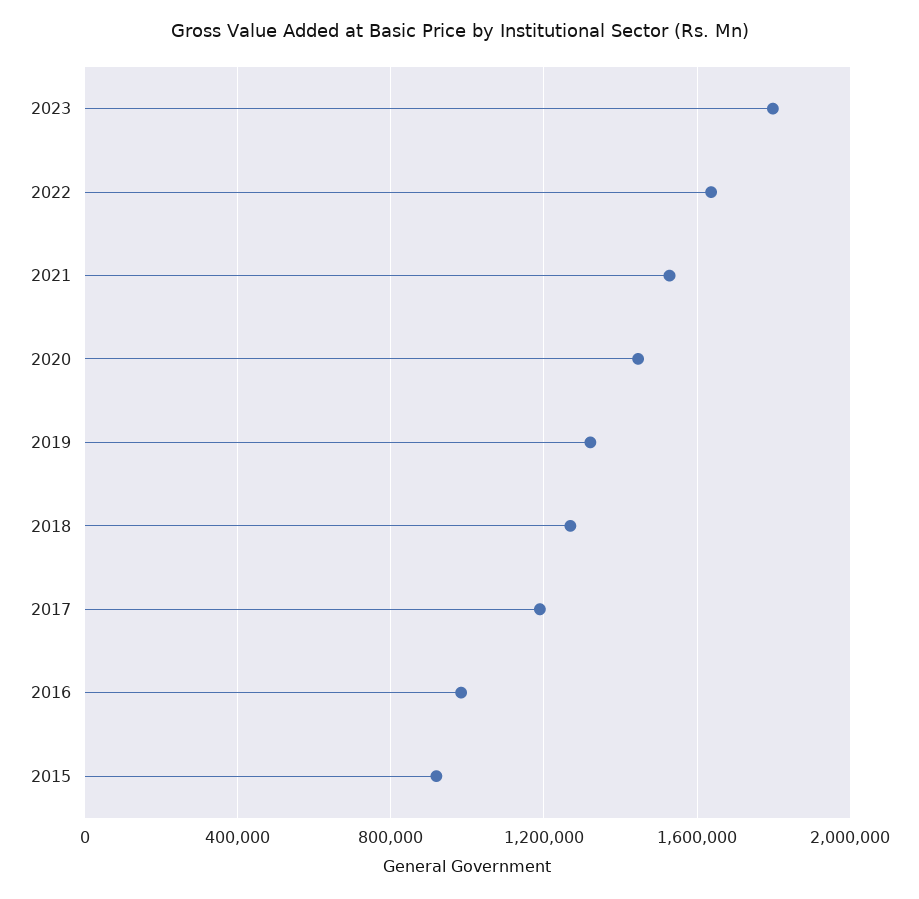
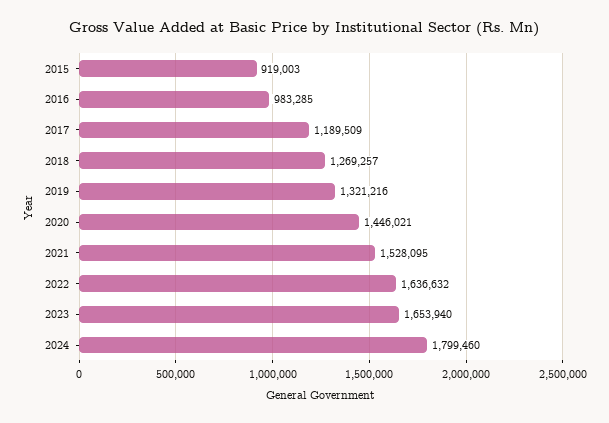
2023: 1800000 -> 1653940
2024: none -> 1799460

